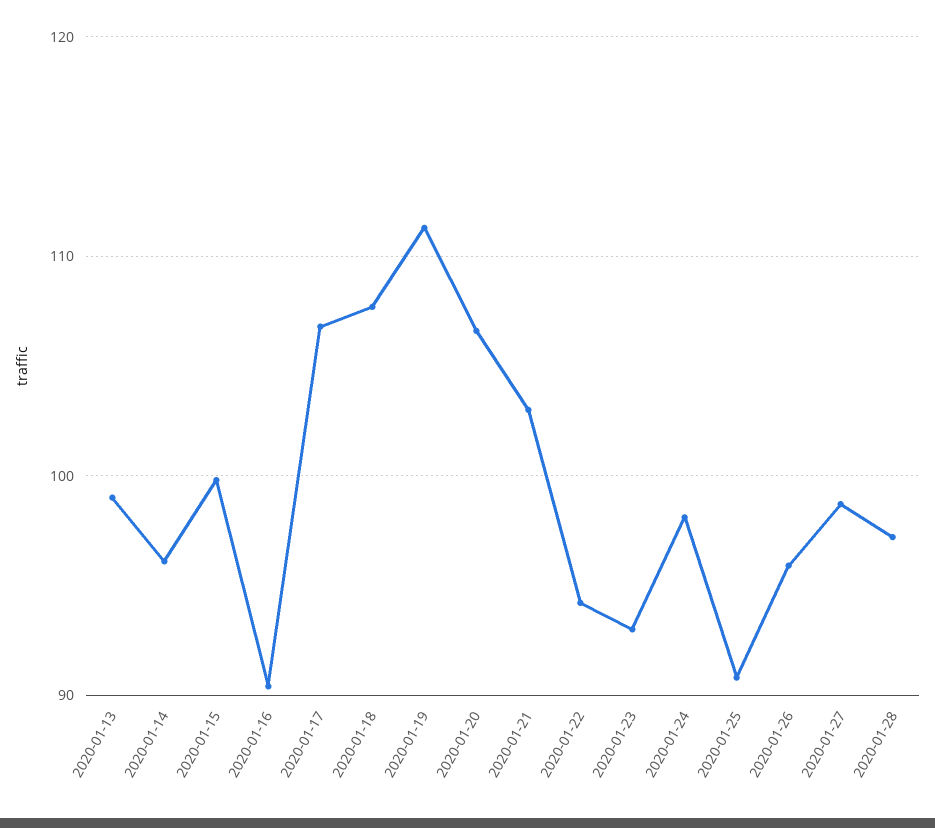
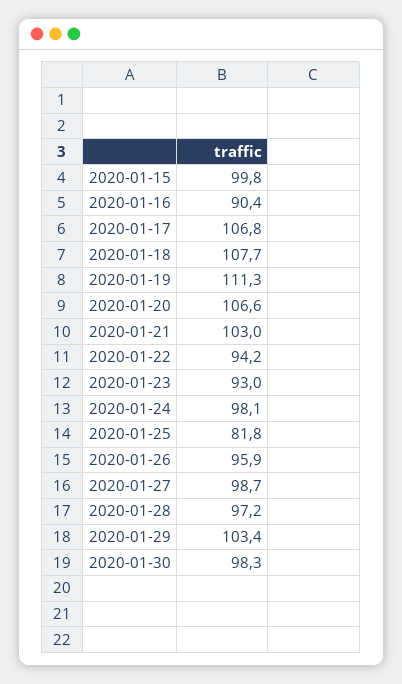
2020-01-13: 99 -> none
2020-01-14: 96 -> none
2020-01-25: 91 -> 81.8
2020-01-29: none -> 103.4
2020-01-30: none -> 98.3

